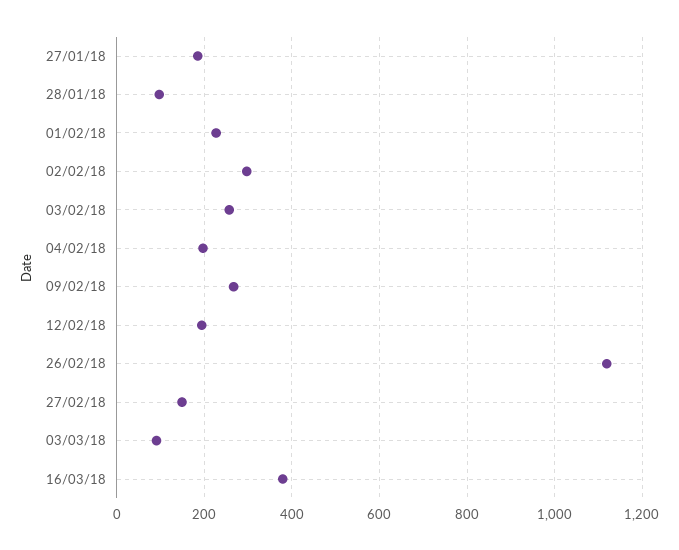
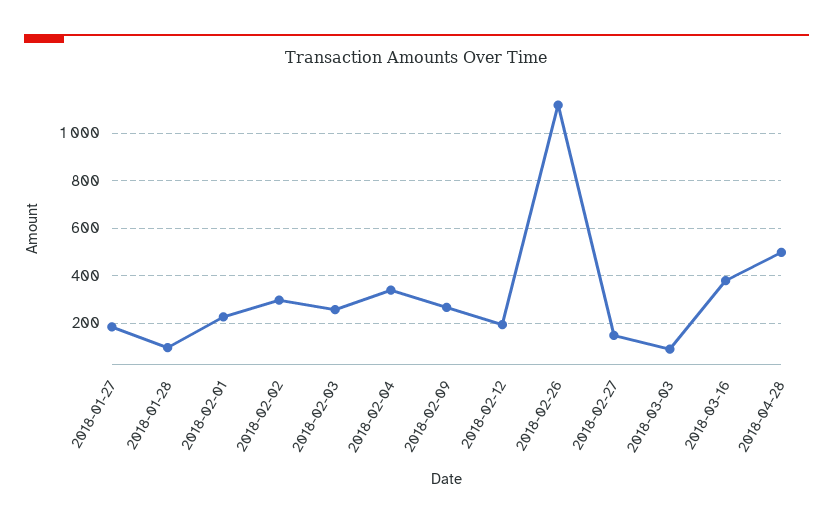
04/02/18: 200 -> 350
2018-04-28: none -> 500

